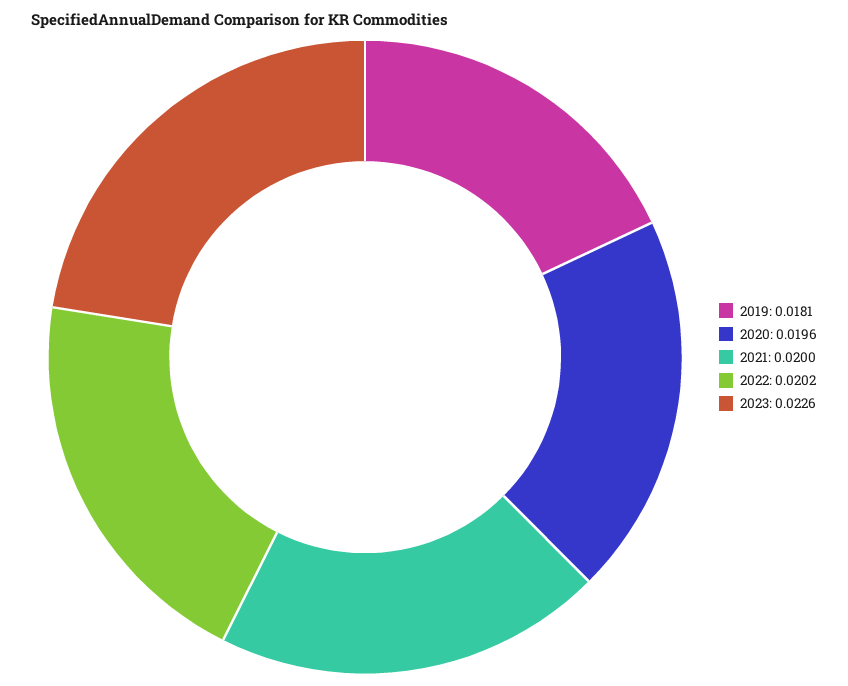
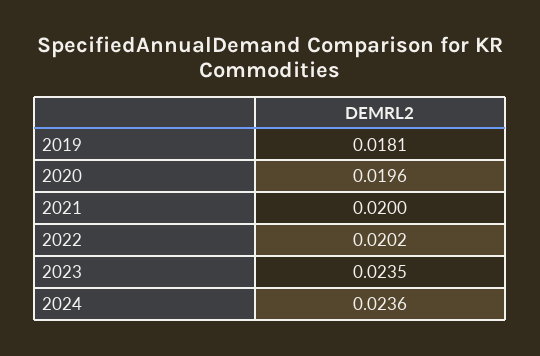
2023: 0.0226 -> 0.0235
2024: none -> 0.0236

